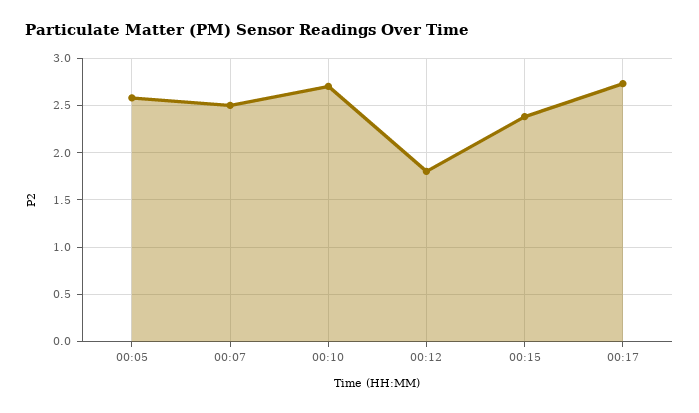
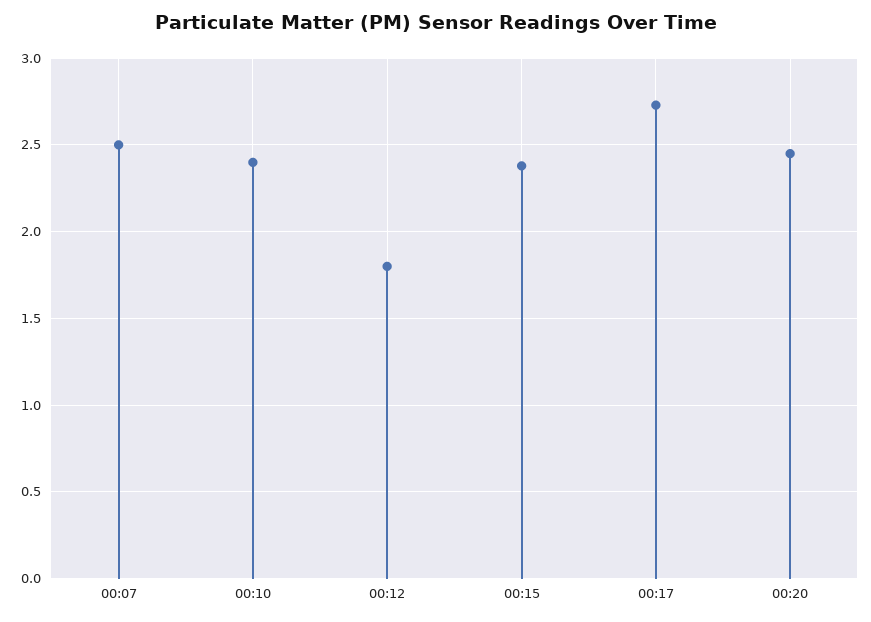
00:05: 2.6 -> none
00:10: 2.7 -> 2.4
00:20: none -> 2.45

